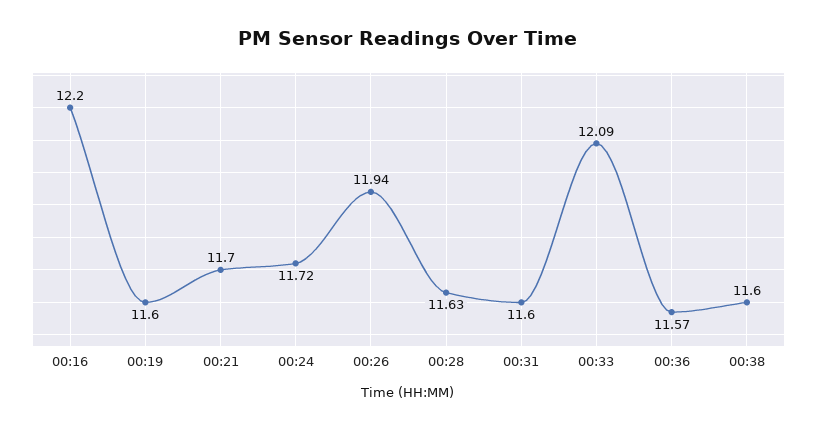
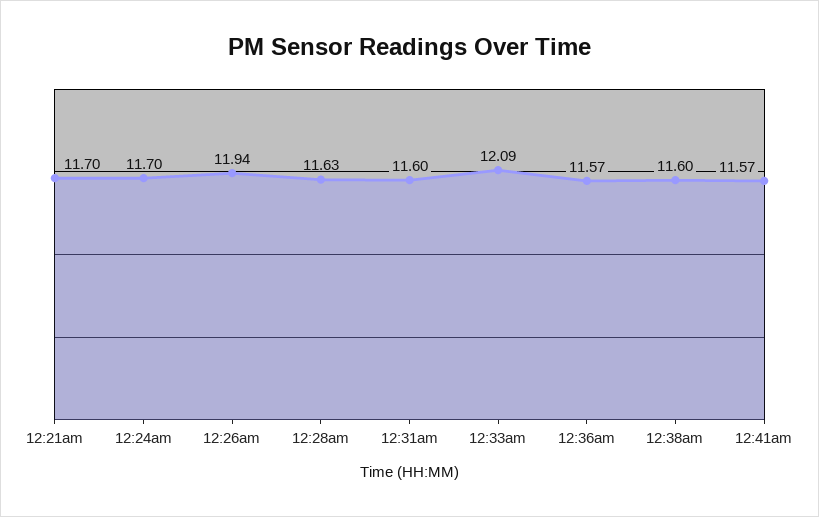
00:16: 12.2 -> none
00:19: 11.6 -> none
00:24: 11.72 -> 11.7
12:41am: none -> 11.57

